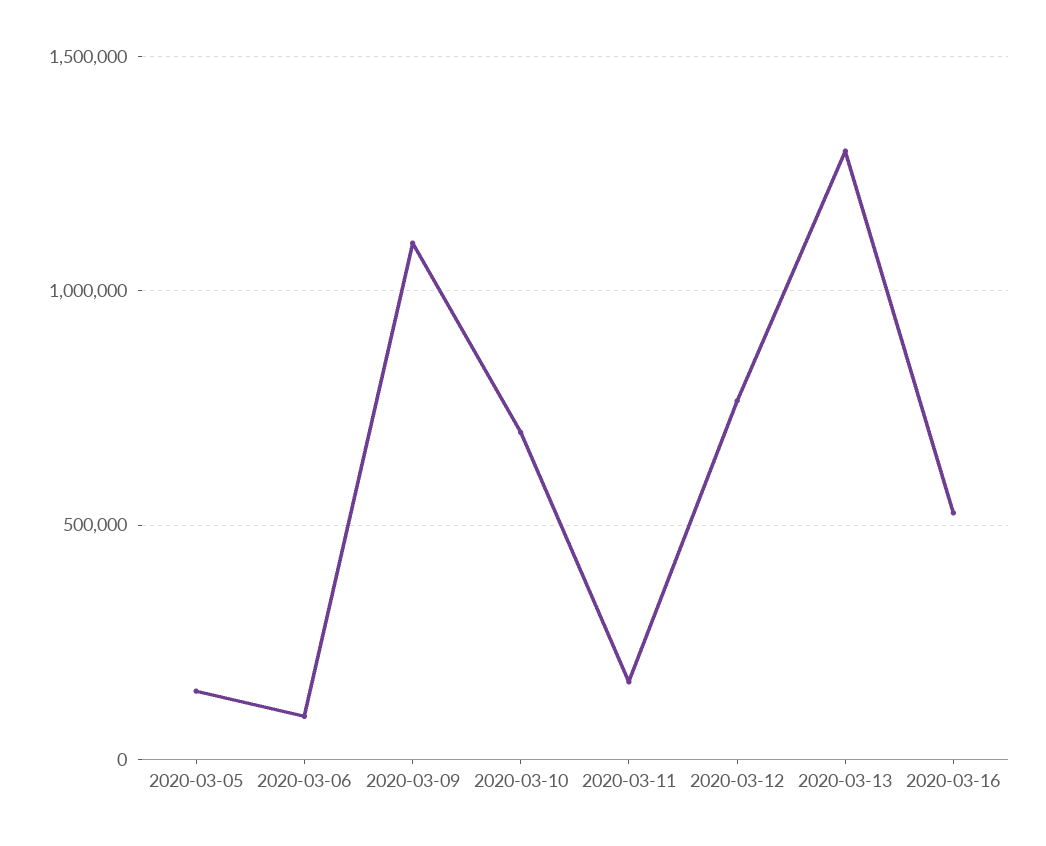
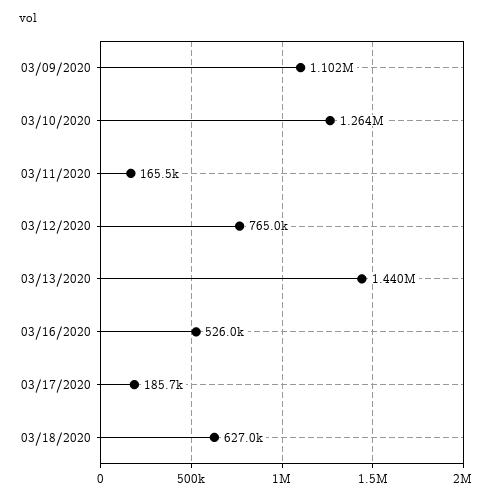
2020-03-05: 150000 -> none
2020-03-06: 100000 -> none
2020-03-10: 700000 -> 1264000
2020-03-13: 1300000 -> 1440000
03/17/2020: none -> 185700
03/18/2020: none -> 627000

